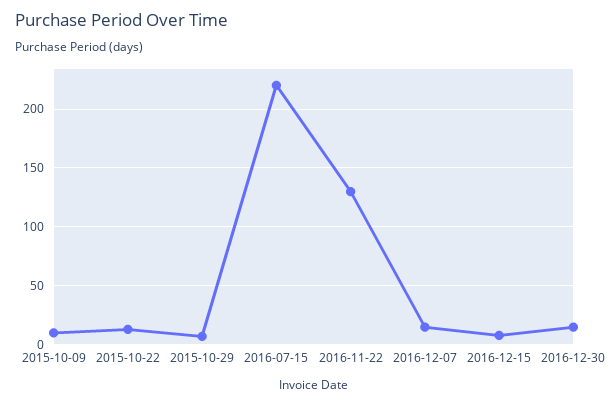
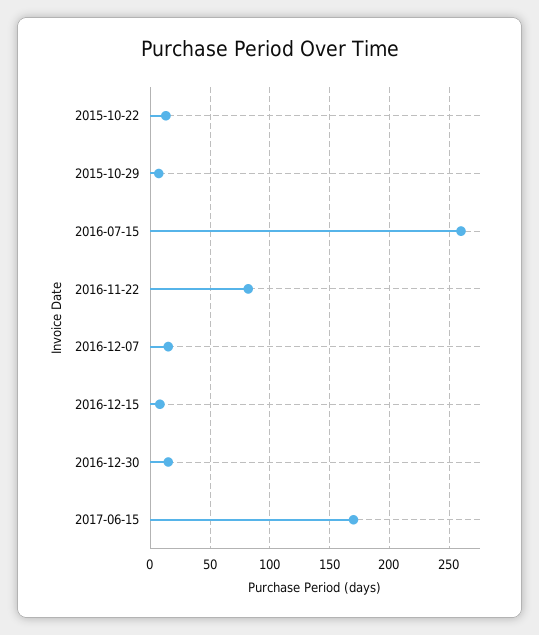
2015-10-09: 10 -> none
2016-07-15: 220 -> 260
2016-11-22: 130 -> 80
2017-06-15: none -> 170

